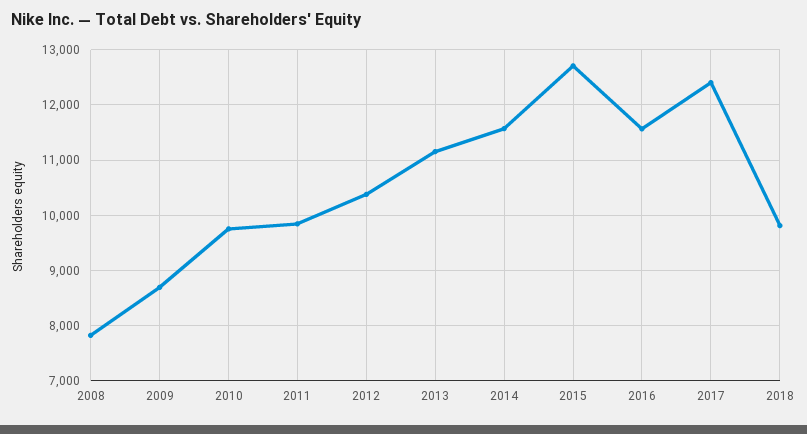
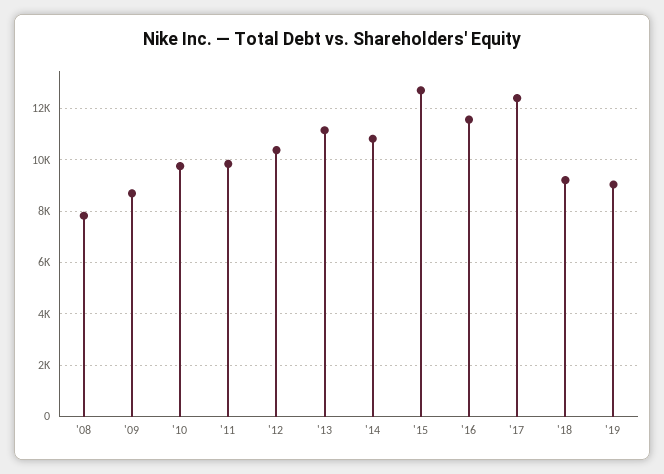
2014: 11600 -> 10750
2018: 9800 -> 9250
'19: none -> 9000

